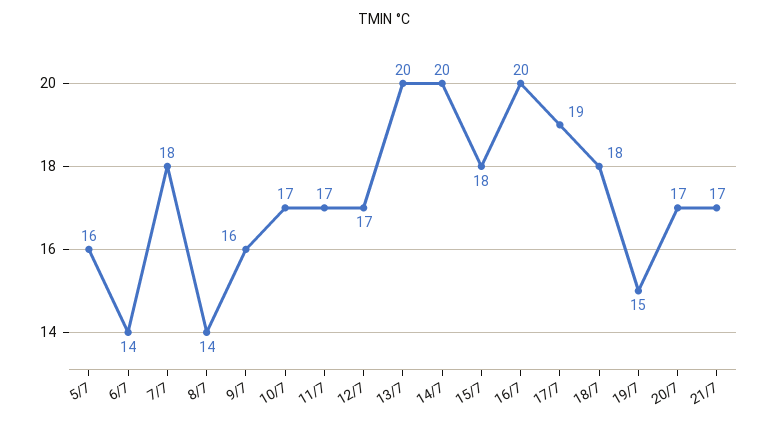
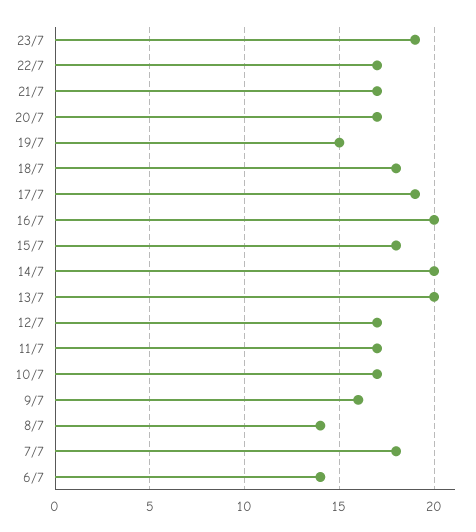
5/7: 16 -> none
23/7: none -> 19
22/7: none -> 17

